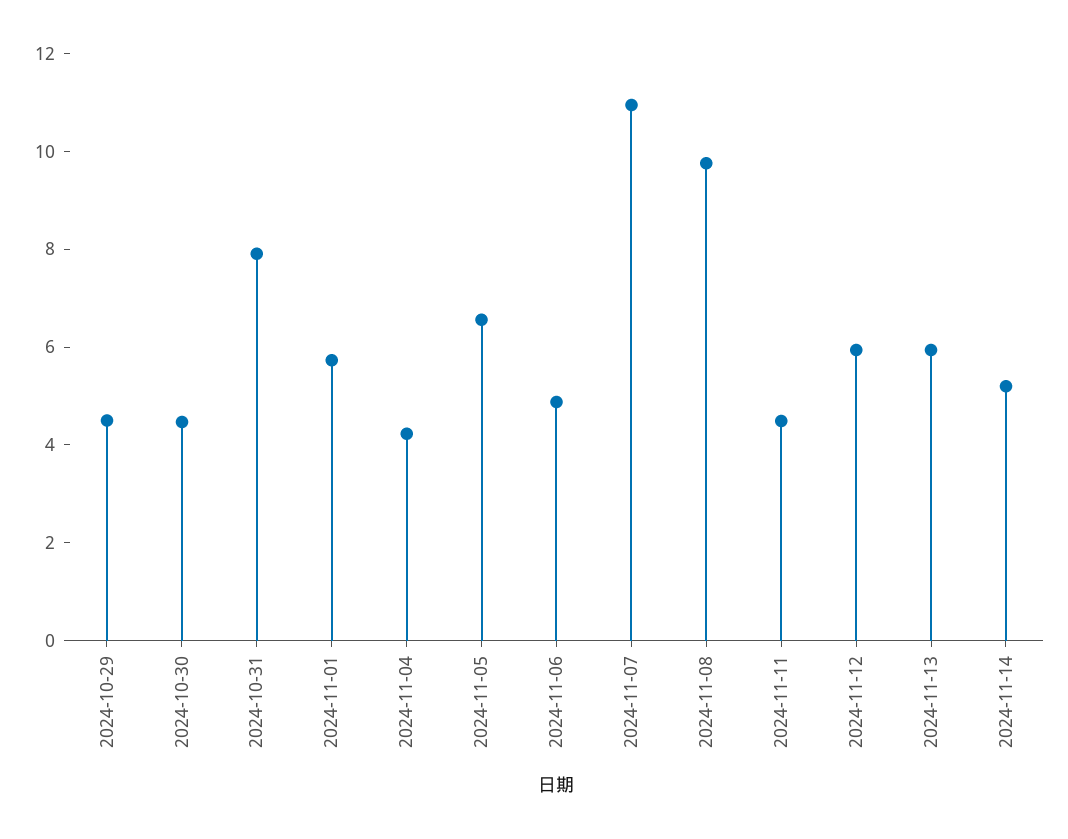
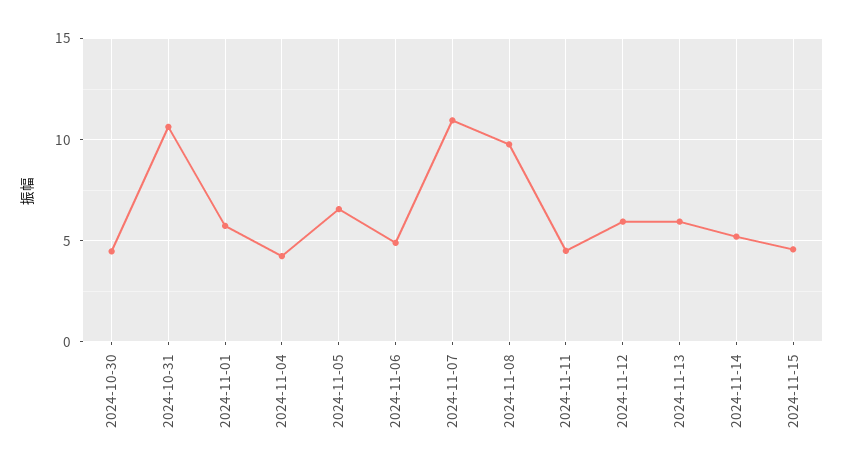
2024-10-29: 4.5 -> none
2024-10-31: 8 -> 10.5
2024-11-15: none -> 4.5

